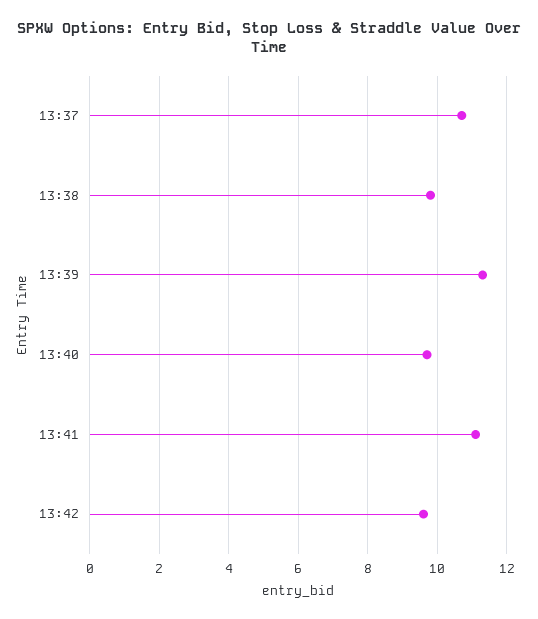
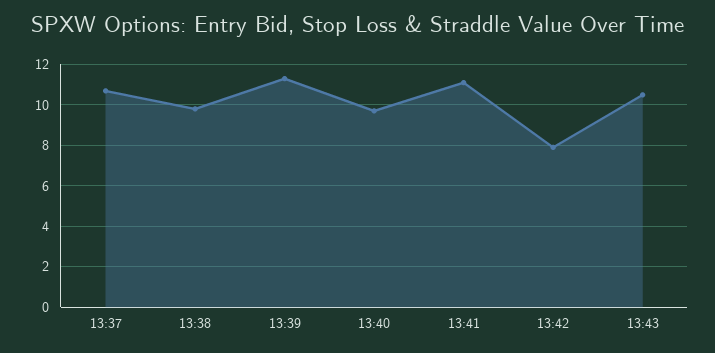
13:42: 9.5 -> 8
13:43: none -> 10.5

